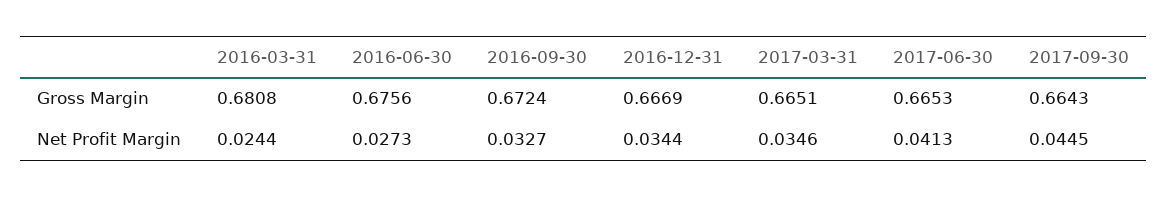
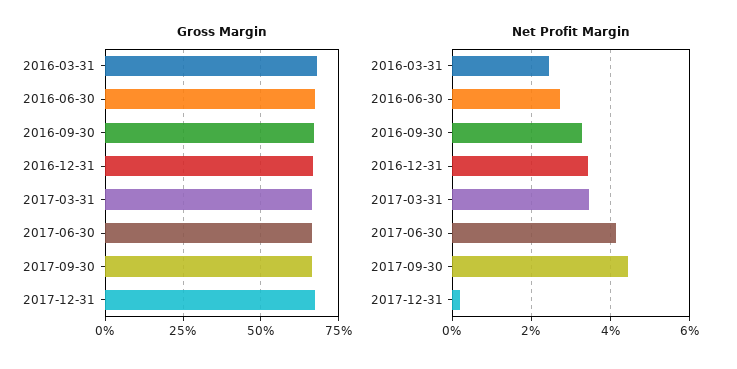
Gross Margin, 2017-12-31: none -> 0.675
Net Profit Margin, 2017-12-31: none -> 0.002

